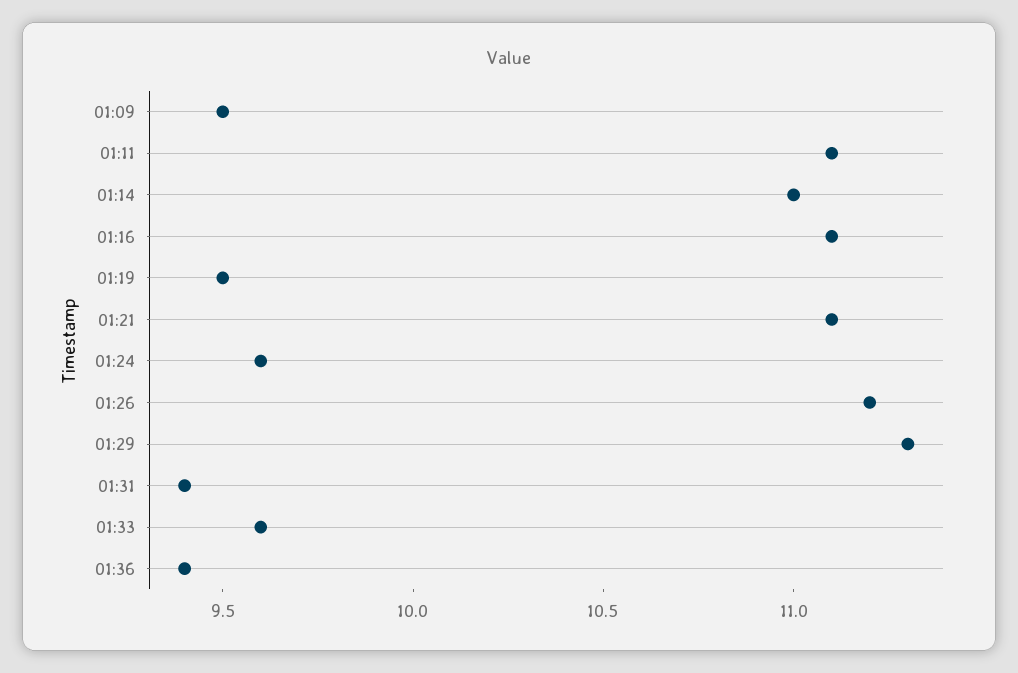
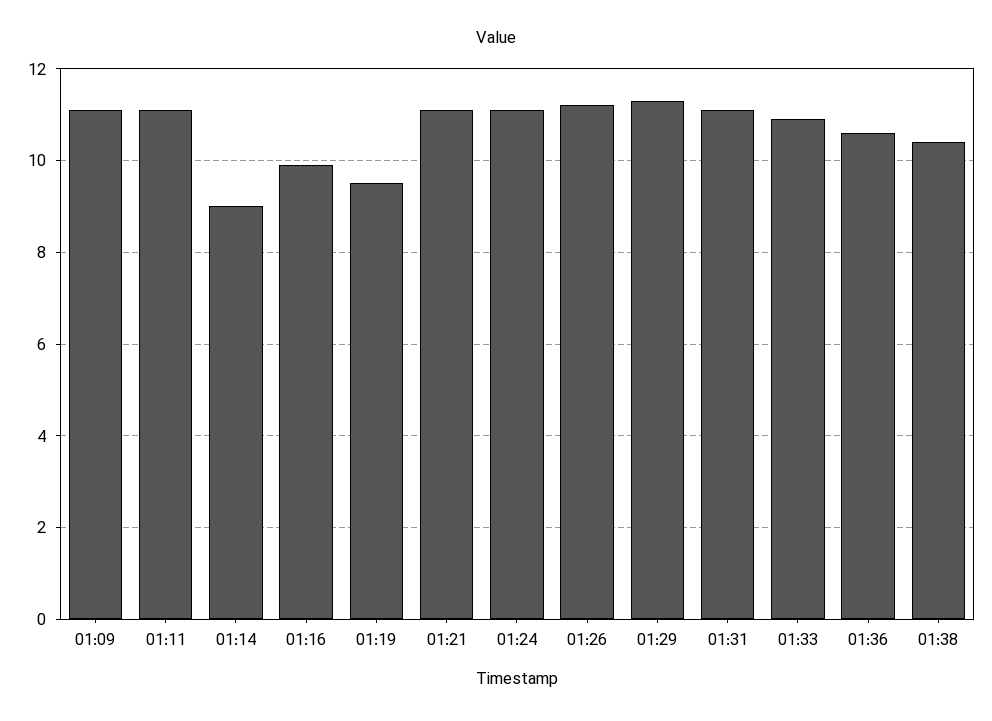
01:09: 9.5 -> 11
01:14: 11 -> 9
01:16: 11.1 -> 10
01:24: 9.6 -> 11
01:31: 9.4 -> 11
01:33: 9.6 -> 11
01:36: 9.4 -> 10.5
01:38: none -> 10.5

